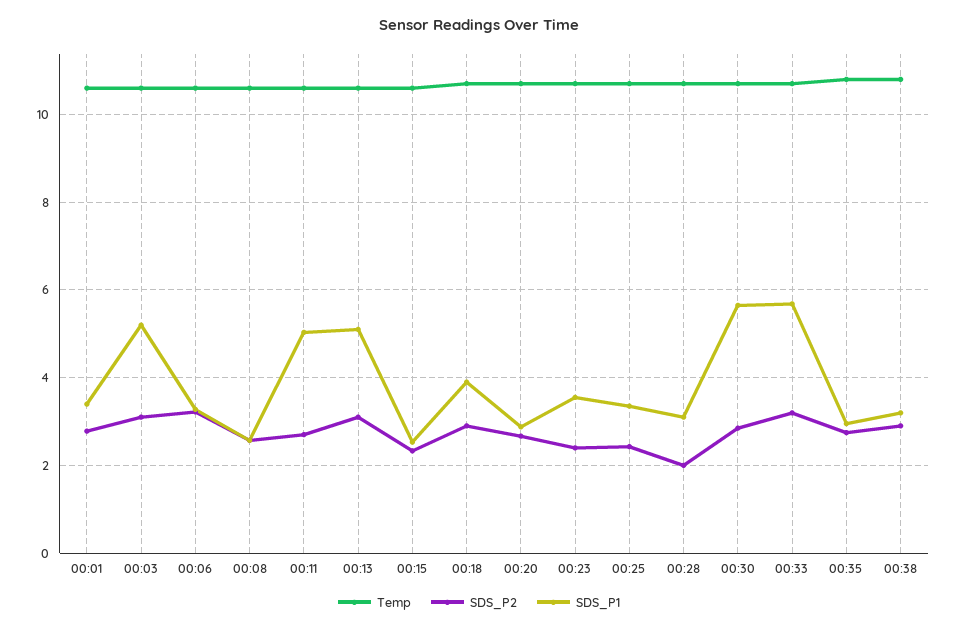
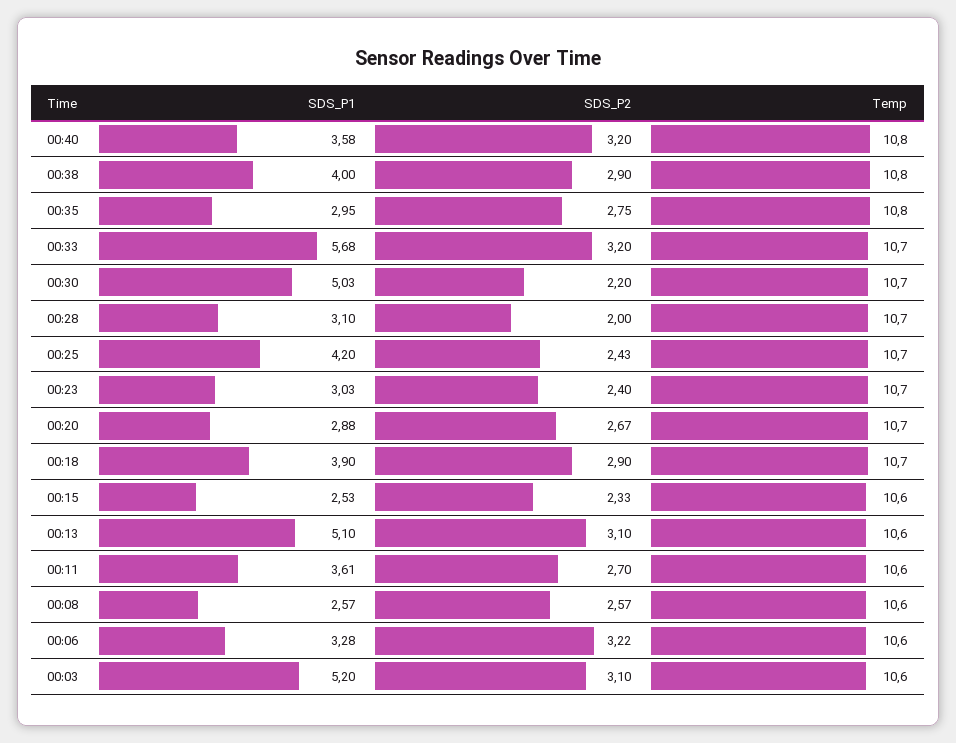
Temp, 00:01: 10.6 -> none
SDS_P2, 00:01: 2.8 -> none
SDS_P1, 00:01: 3.4 -> none
SDS_P1, 00:11: 5 -> 3.61
SDS_P1, 00:23: 3.6 -> 3.03
SDS_P1, 00:25: 3.4 -> 4.2
SDS_P2, 00:30: 2.8 -> 2.2
SDS_P1, 00:30: 5.6 -> 5.03
SDS_P1, 00:38: 3.2 -> 4
SDS_P1, 00:40: none -> 3.58
SDS_P2, 00:40: none -> 3.2
Temp, 00:40: none -> 10.8

